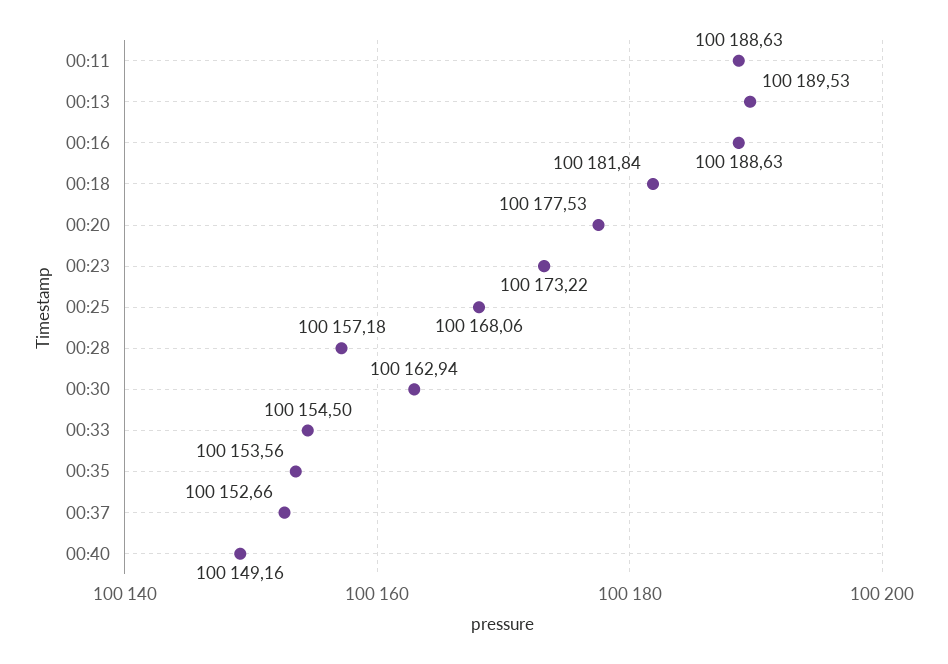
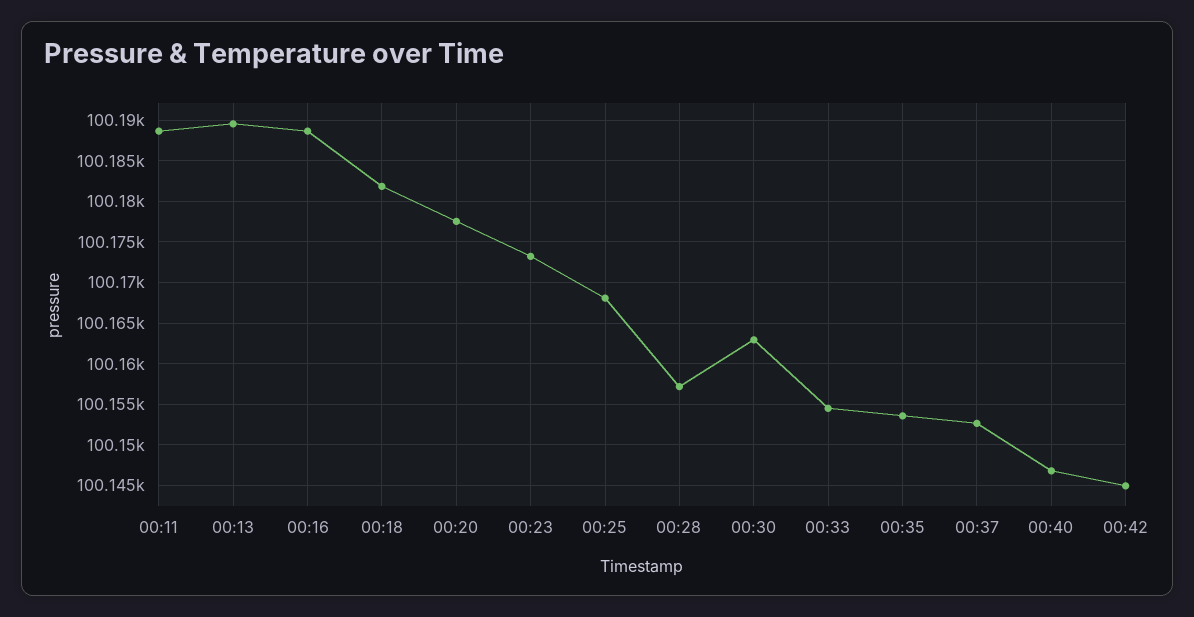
00:40: 100149.16 -> 100147
00:42: none -> 100145

